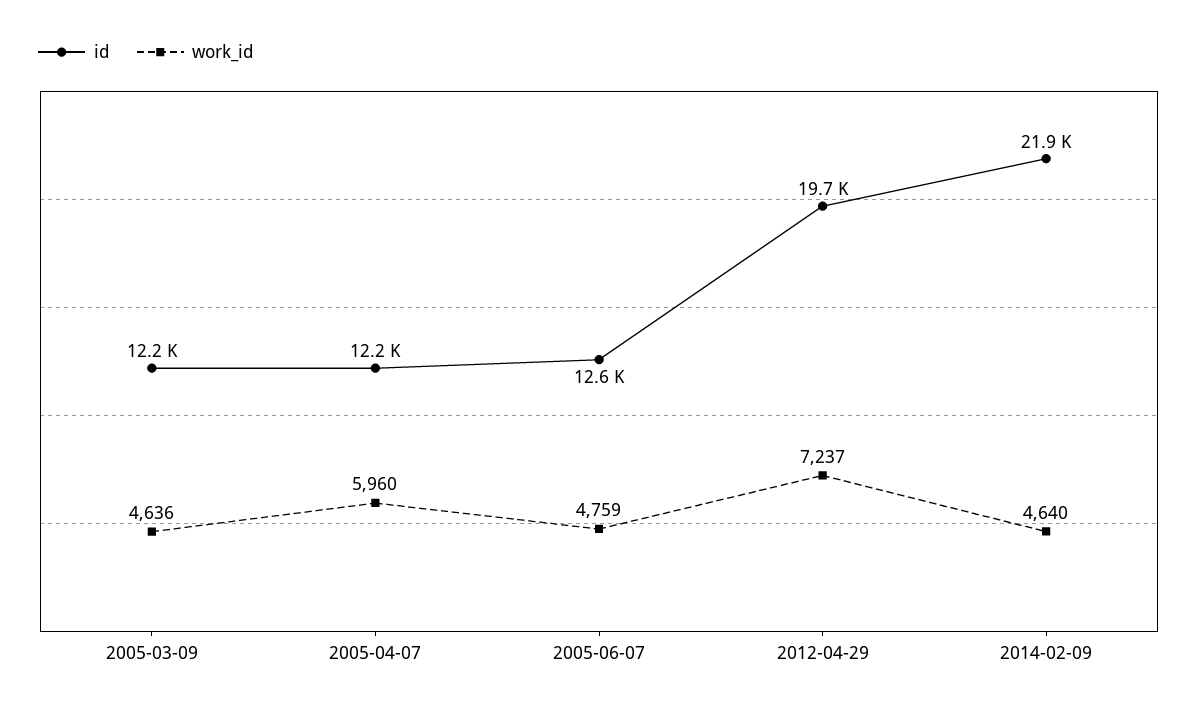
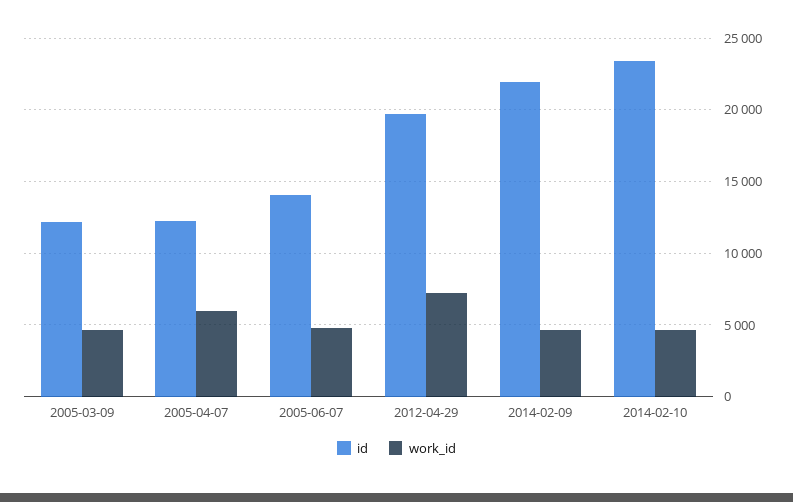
id, 2005-06-07: 12600 -> 14000
id, 2014-02-10: none -> 23500
work_id, 2014-02-10: none -> 4500

